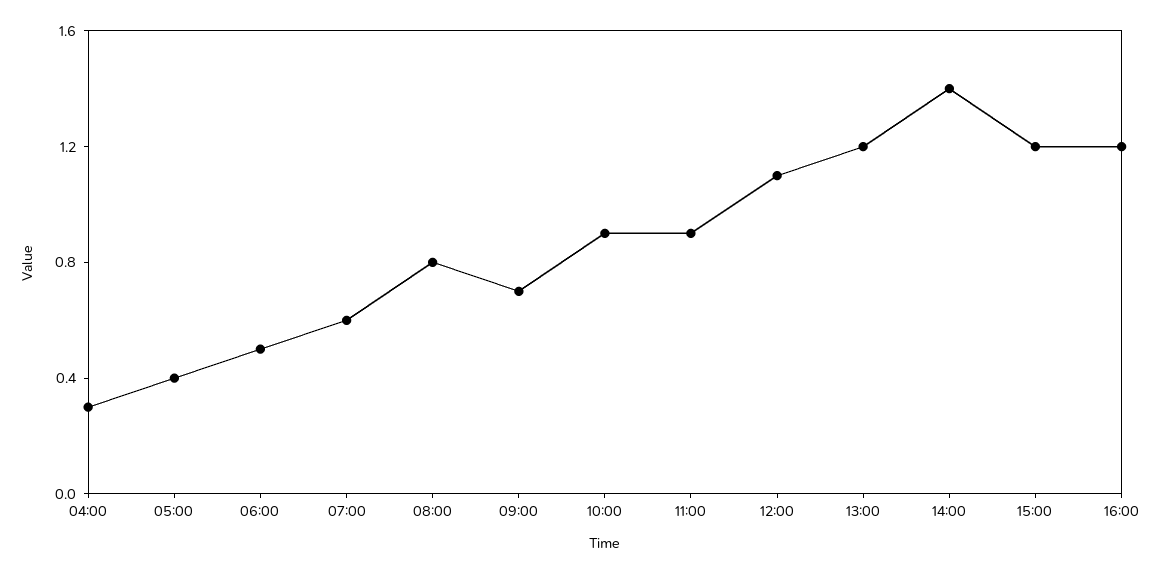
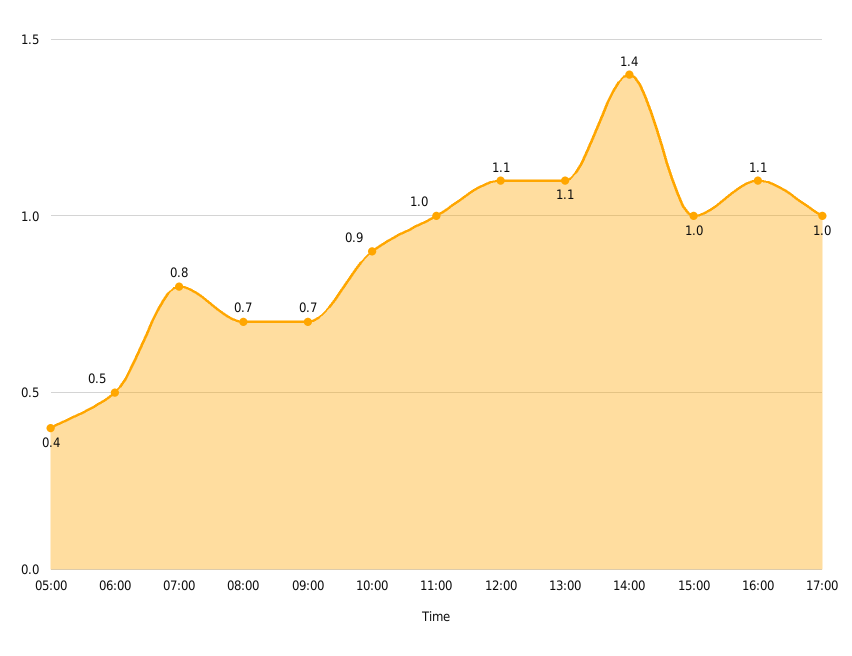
04:00: 0.3 -> none
07:00: 0.6 -> 0.8
08:00: 0.8 -> 0.7
11:00: 0.9 -> 1
13:00: 1.2 -> 1.1
15:00: 1.2 -> 1
16:00: 1.2 -> 1.1
17:00: none -> 1

